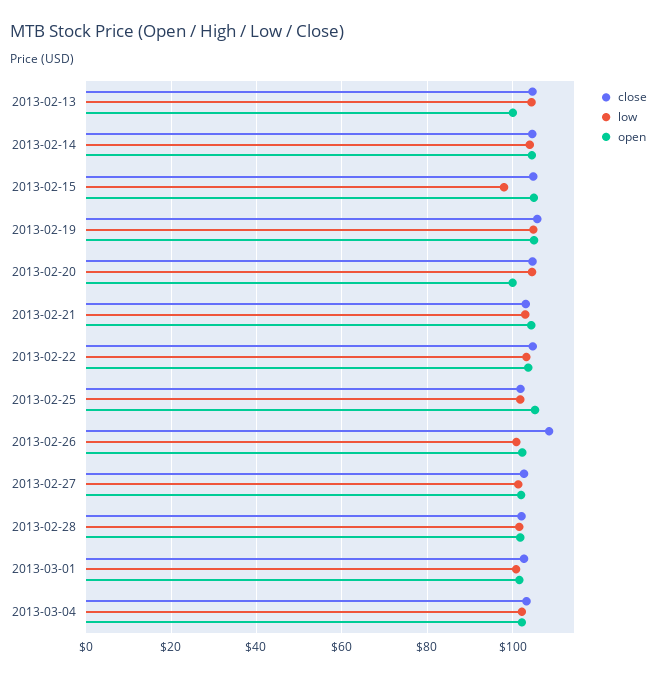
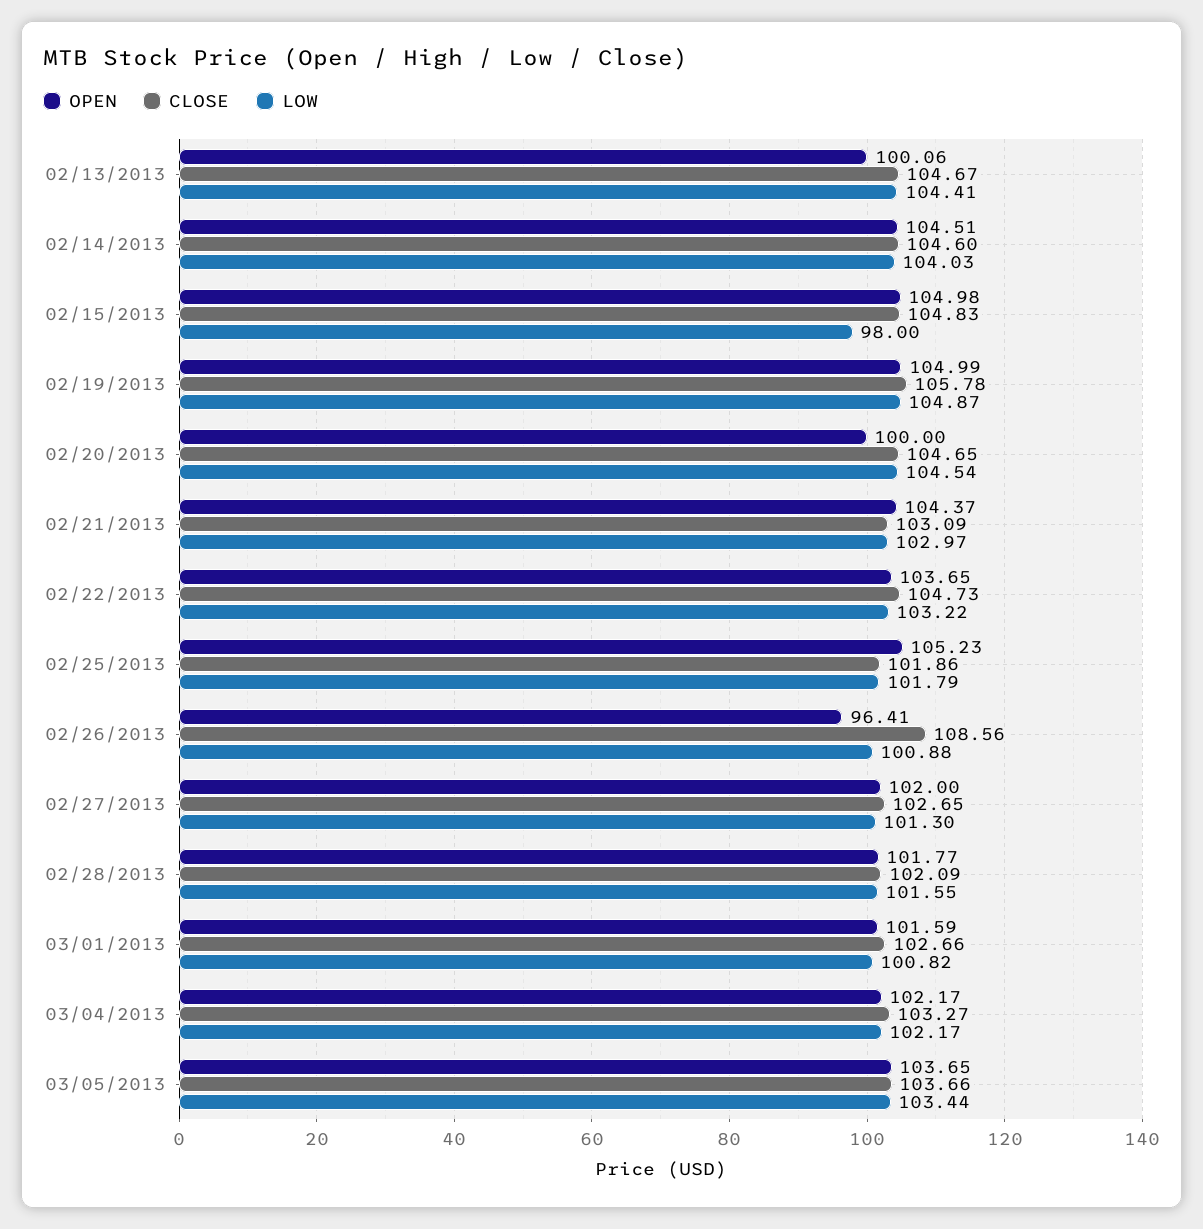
open, 2013-02-26: 102 -> 96.41
open, 03/05/2013: none -> 103.65
close, 03/05/2013: none -> 103.66
low, 03/05/2013: none -> 103.44

